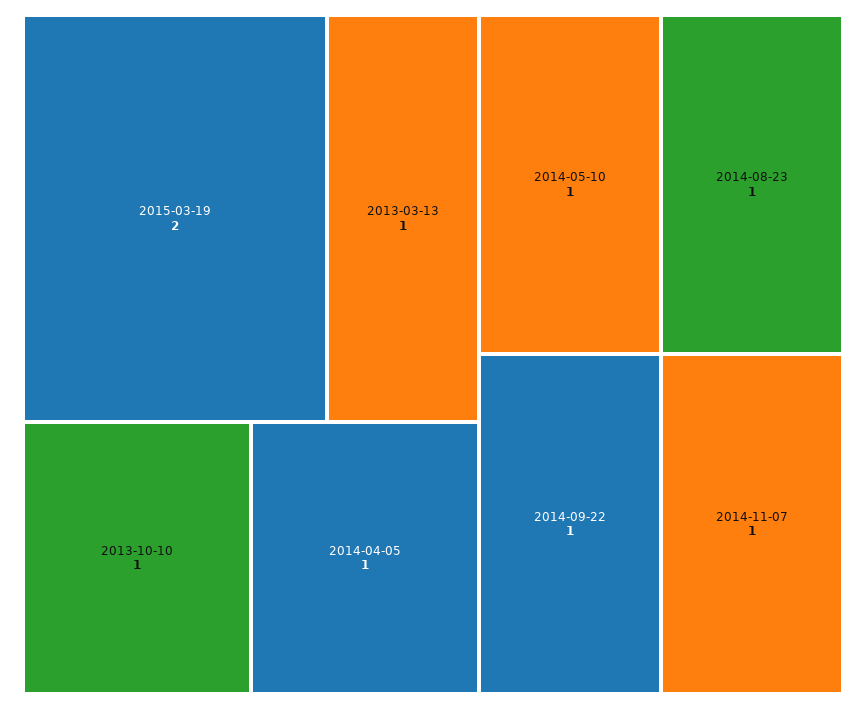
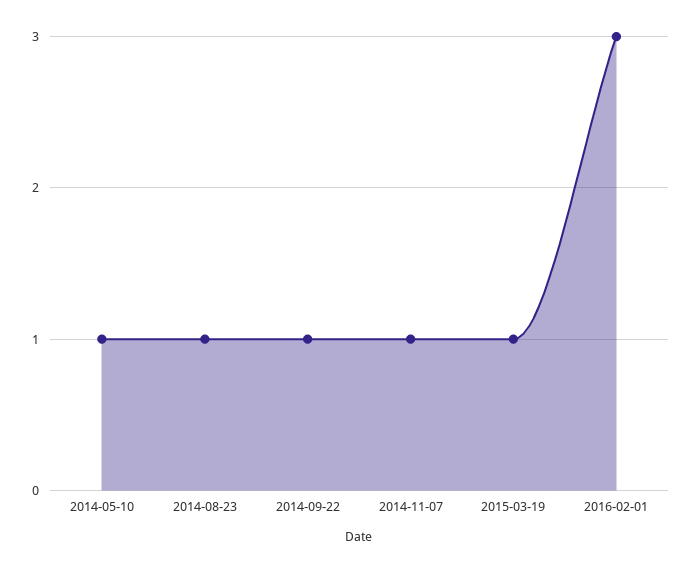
2015-03-19: 2 -> 1
2013-03-13: 1 -> none
2013-10-10: 1 -> none
2014-04-05: 1 -> none
2016-02-01: none -> 3

